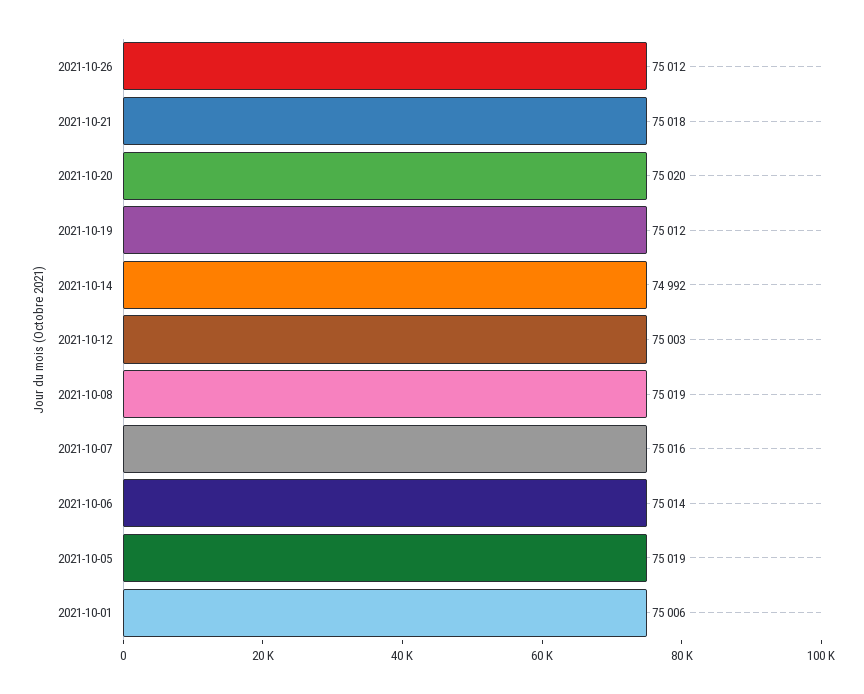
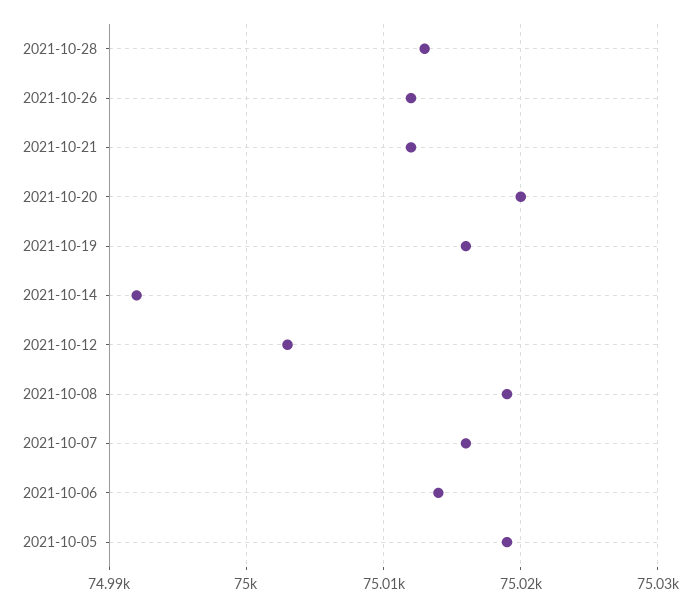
2021-10-21: 75018 -> 75012
2021-10-19: 75012 -> 75016
2021-10-01: 75006 -> none
2021-10-28: none -> 75013

